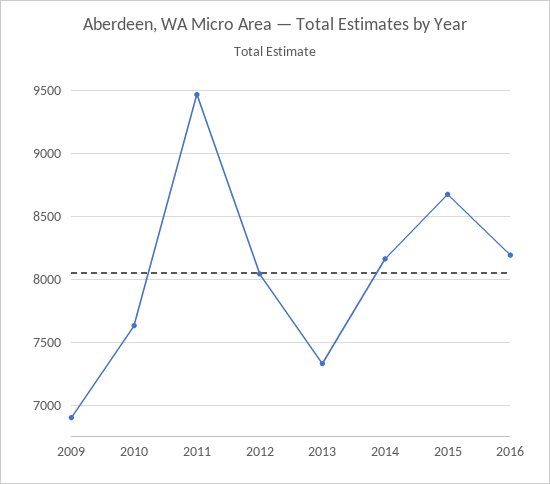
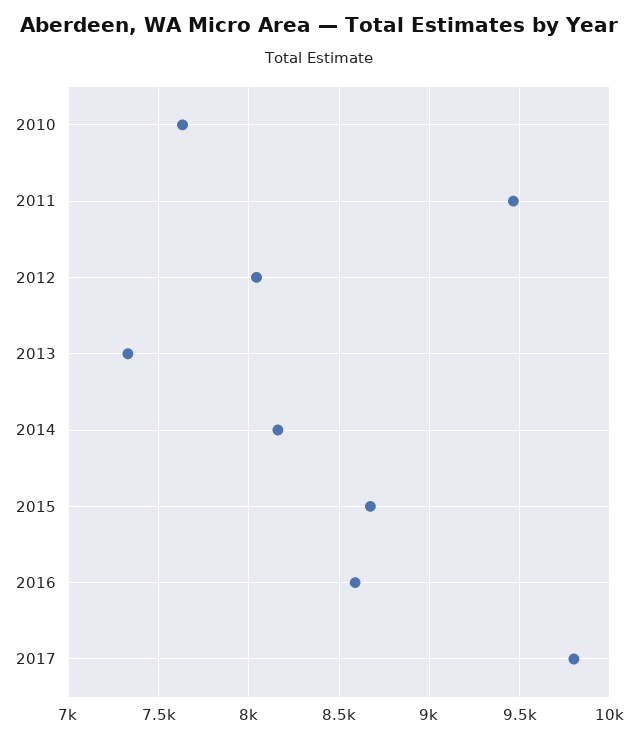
2009: 6900 -> none
2016: 8200 -> 8600
2017: none -> 9800

